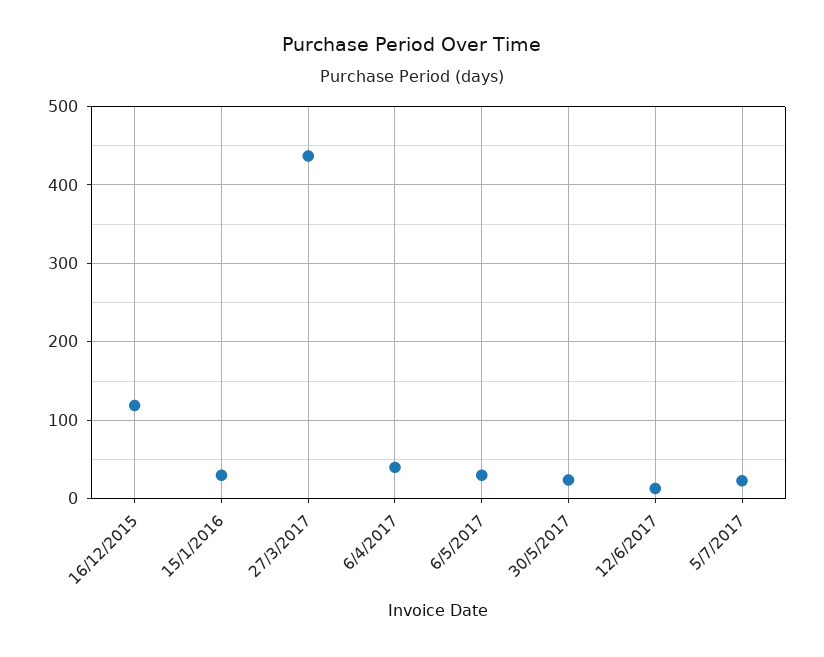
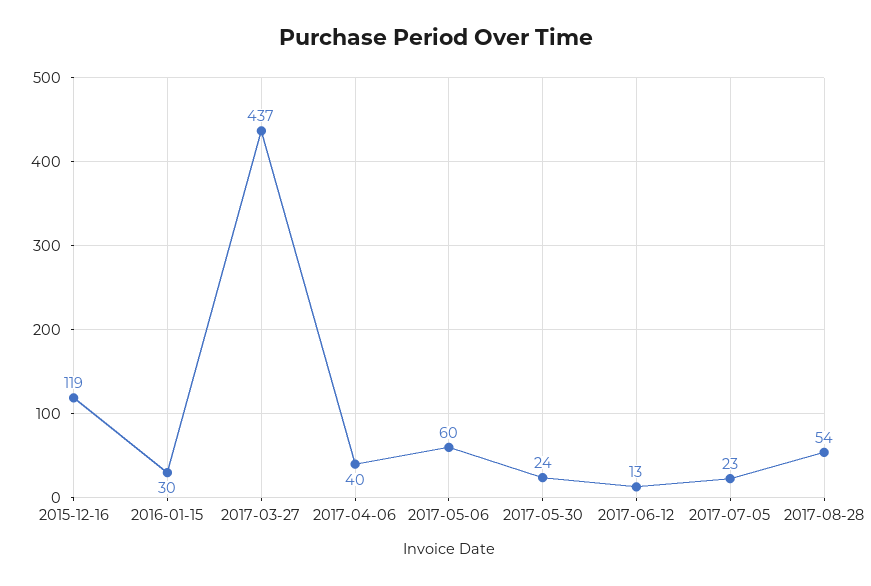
6/5/2017: 30 -> 60
2017-08-28: none -> 54

